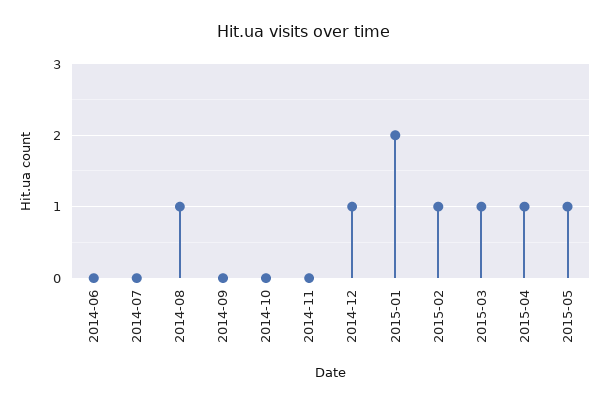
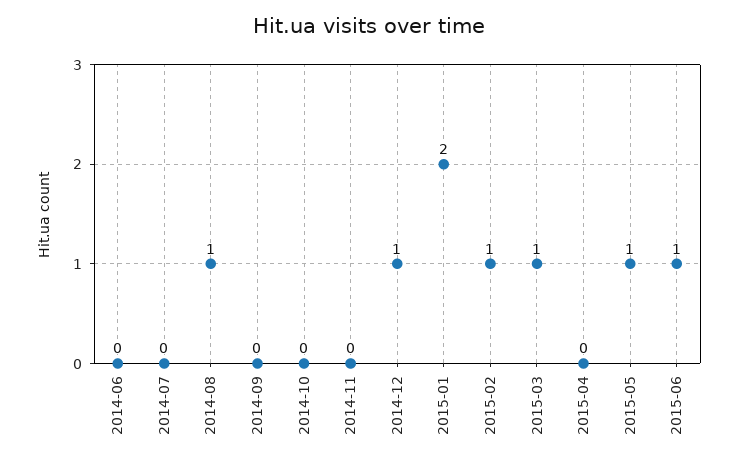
2015-04: 1 -> 0
2015-06: none -> 1

